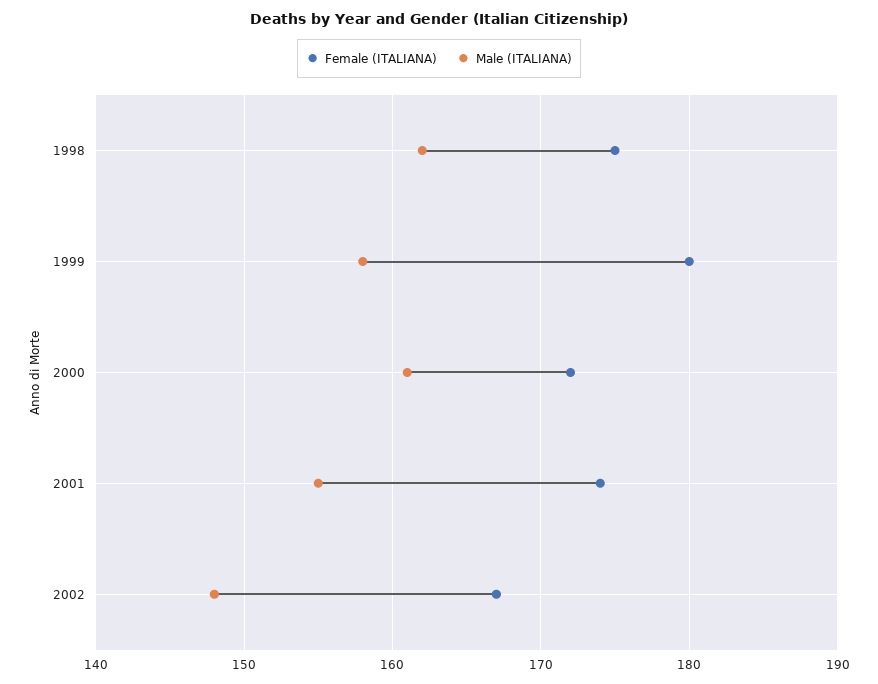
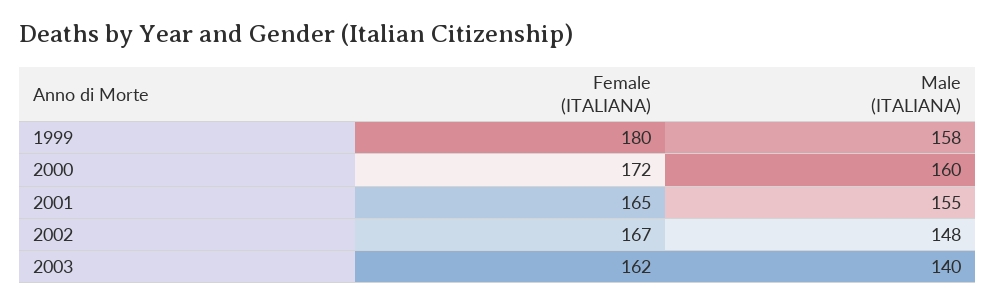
Female (ITALIANA), 1998: 175 -> none
Male (ITALIANA), 1998: 162 -> none
Male (ITALIANA), 2000: 161 -> 160
Female (ITALIANA), 2001: 174 -> 165
Female (ITALIANA), 2003: none -> 162
Male (ITALIANA), 2003: none -> 140

